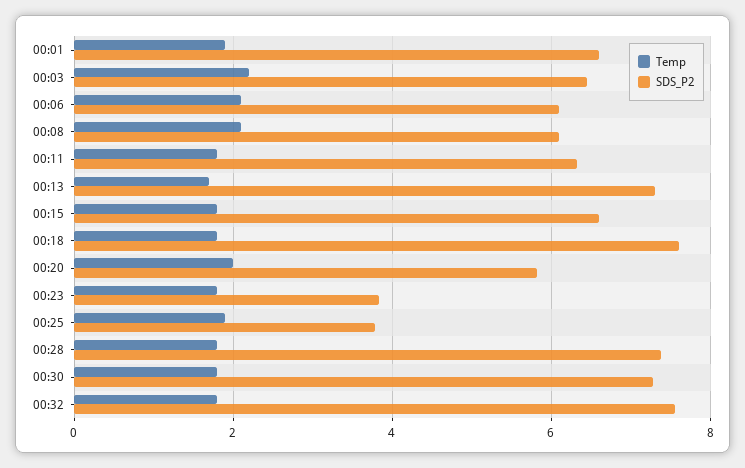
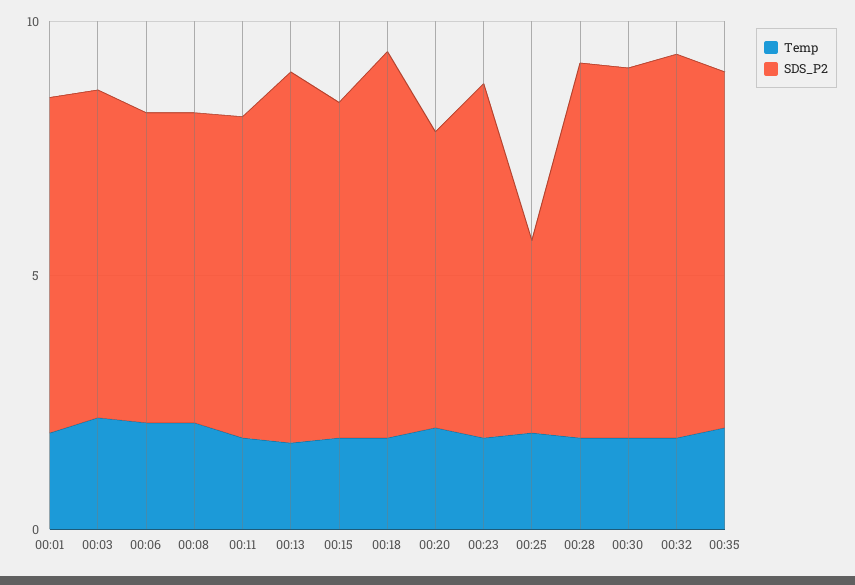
SDS_P2, 00:23: 3.8 -> 7
Temp, 00:35: none -> 2
SDS_P2, 00:35: none -> 7

